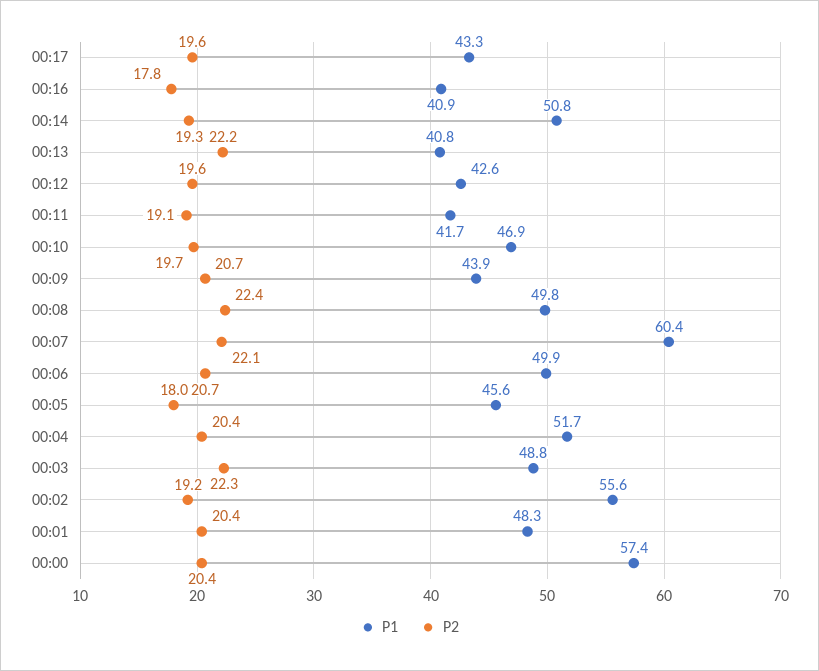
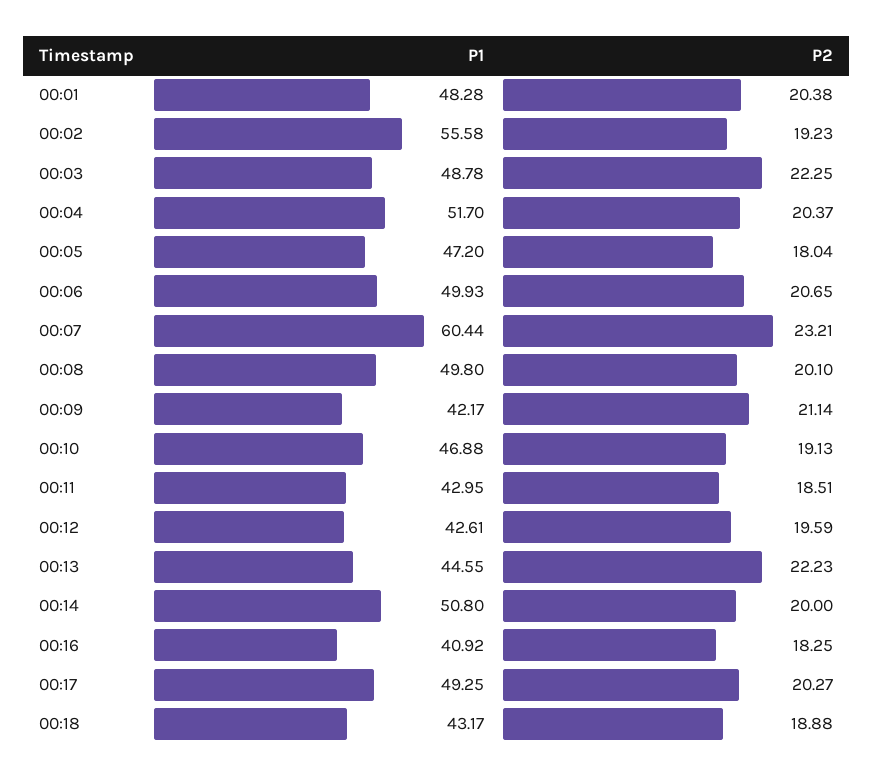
P1, 00:17: 43.3 -> 49.25
P2, 00:17: 19.6 -> 20.27
P2, 00:16: 17.8 -> 18.25
P2, 00:14: 19.3 -> 20
P1, 00:13: 40.8 -> 44.55
P1, 00:11: 41.7 -> 42.95
P2, 00:11: 19.1 -> 18.51
P2, 00:10: 19.7 -> 19.13
P1, 00:09: 43.9 -> 42.17
P2, 00:09: 20.7 -> 21.14
P2, 00:08: 22.4 -> 20.1
P2, 00:07: 22.1 -> 23.21
P1, 00:05: 45.6 -> 47.2
P1, 00:00: 57.4 -> none
P2, 00:00: 20.4 -> none
P1, 00:18: none -> 43.17
P2, 00:18: none -> 18.88

